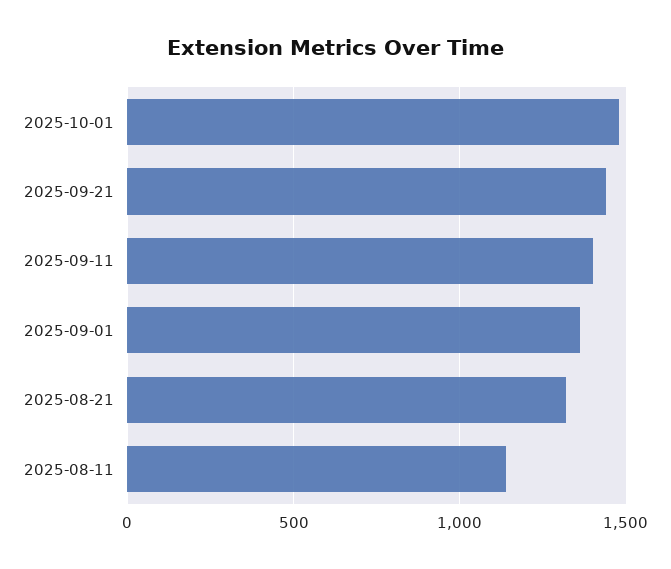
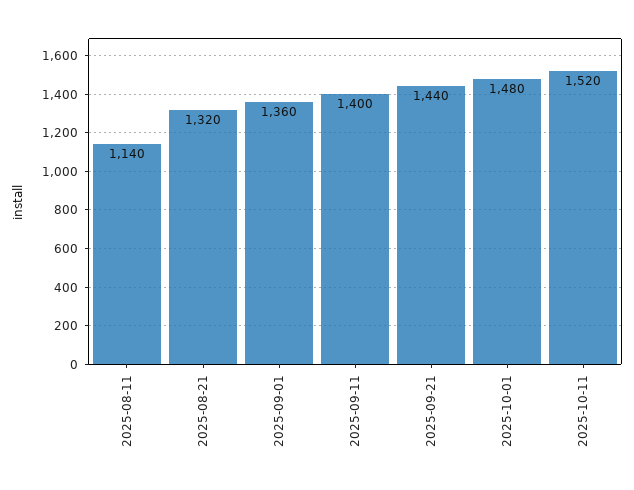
2025-10-11: none -> 1520

